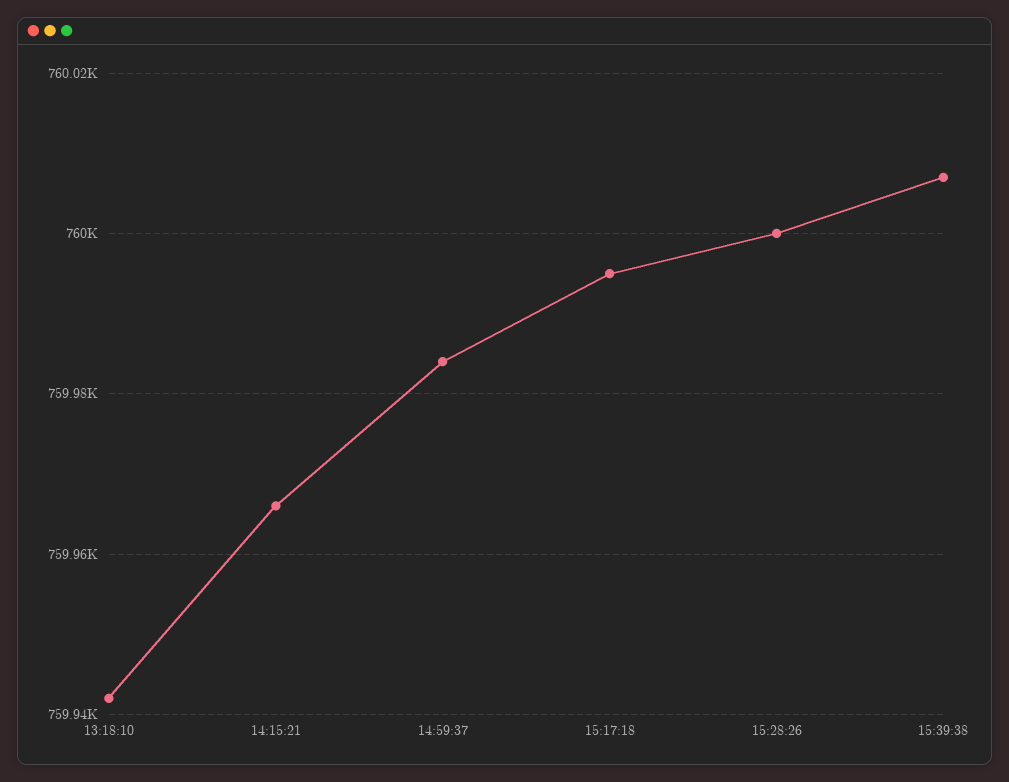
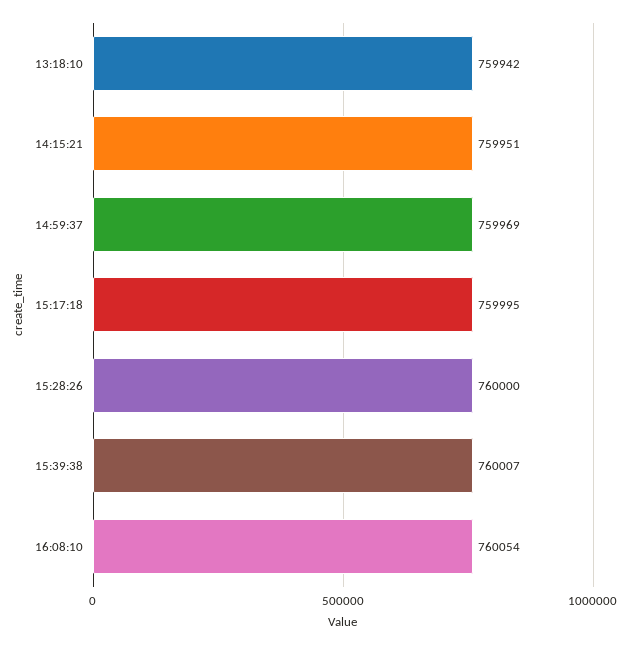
14:15:21: 759965 -> 759951
14:59:37: 759985 -> 759969
16:08:10: none -> 760054

